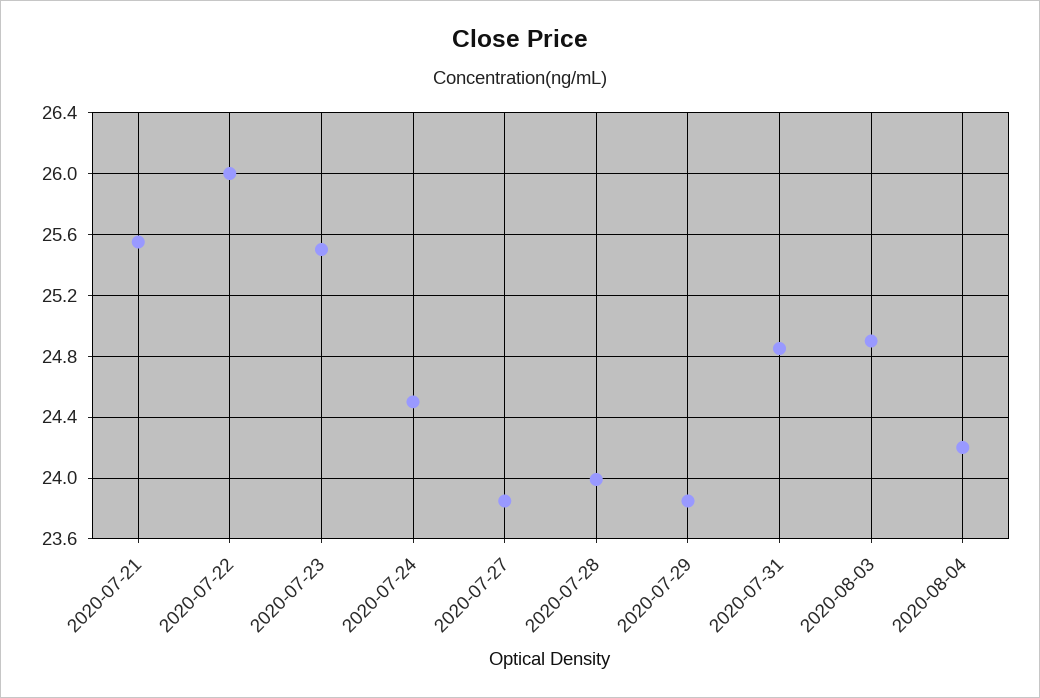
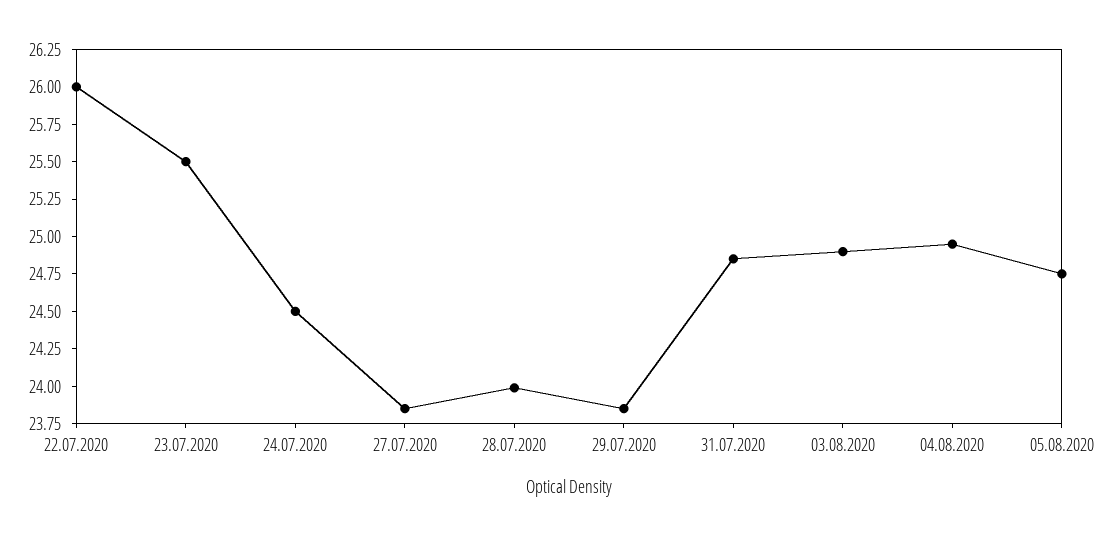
2020-07-21: 25.55 -> none
2020-08-04: 24.2 -> 25
05.08.2020: none -> 24.75

